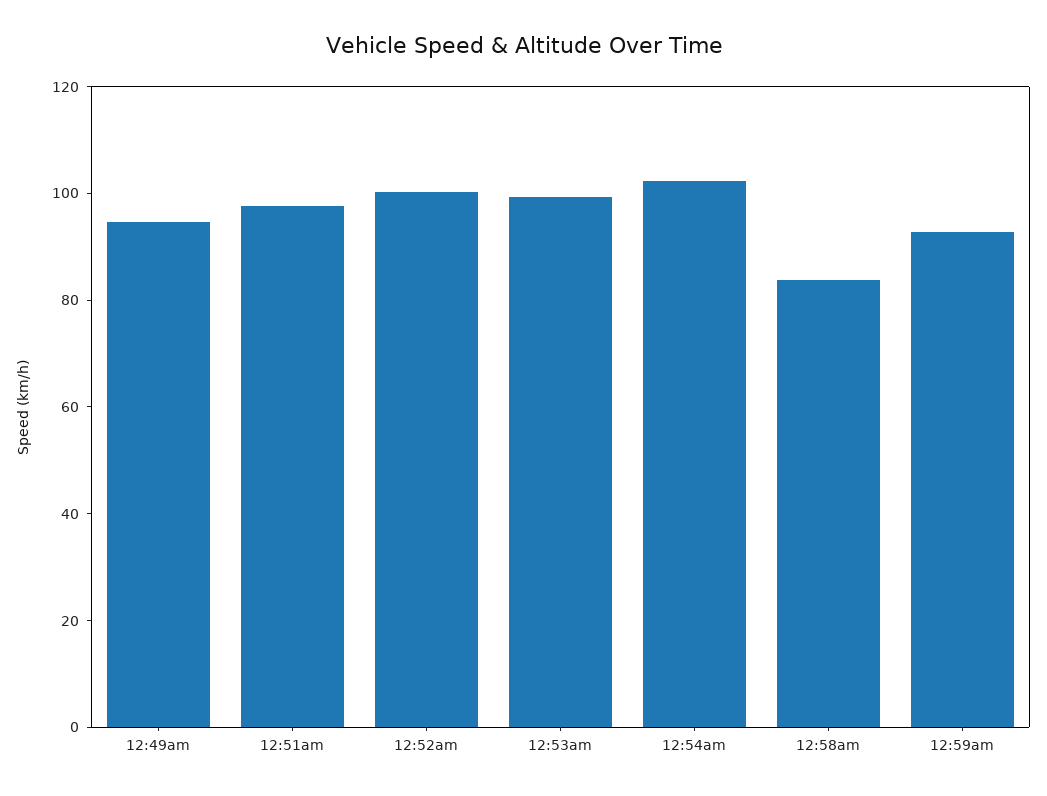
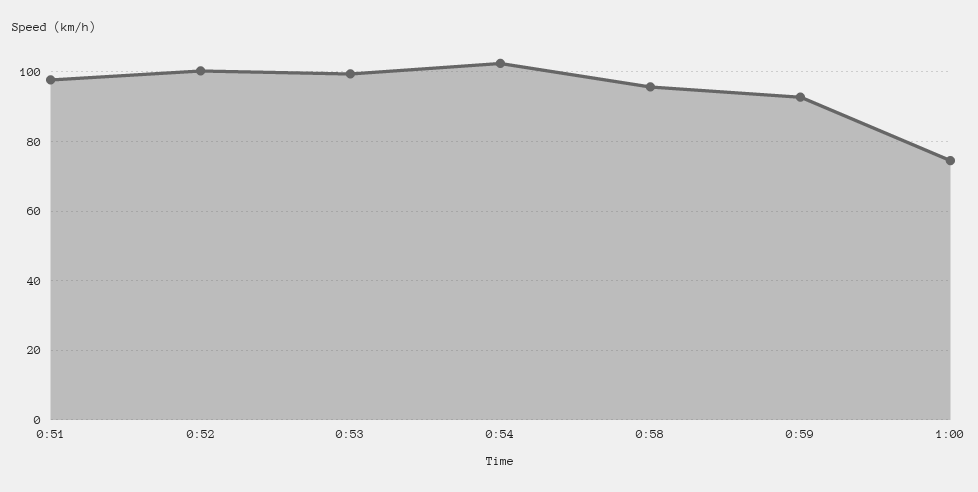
12:49am: 95 -> none
12:58am: 85 -> 96
1:00: none -> 74

